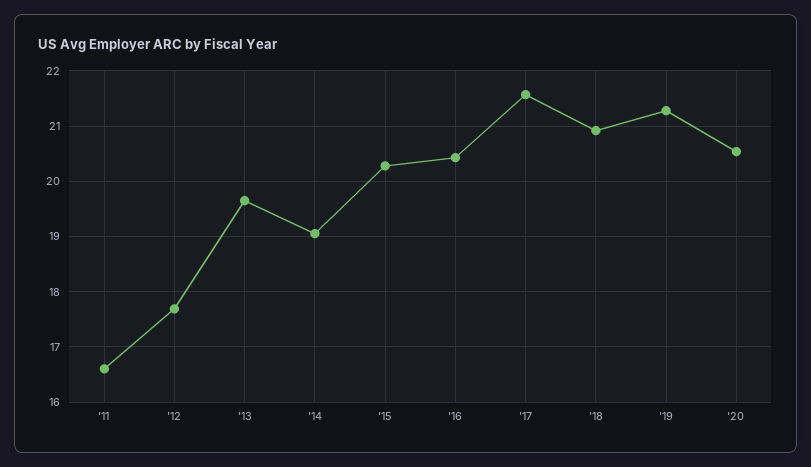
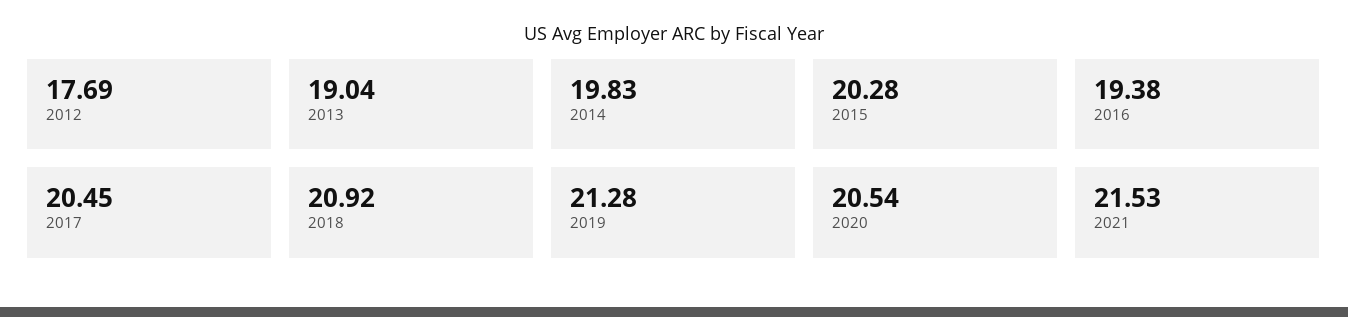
'11: 16.6 -> none
'13: 19.6 -> 19.04
'14: 19 -> 19.83
'16: 20.4 -> 19.38
'17: 21.6 -> 20.45
2021: none -> 21.53

